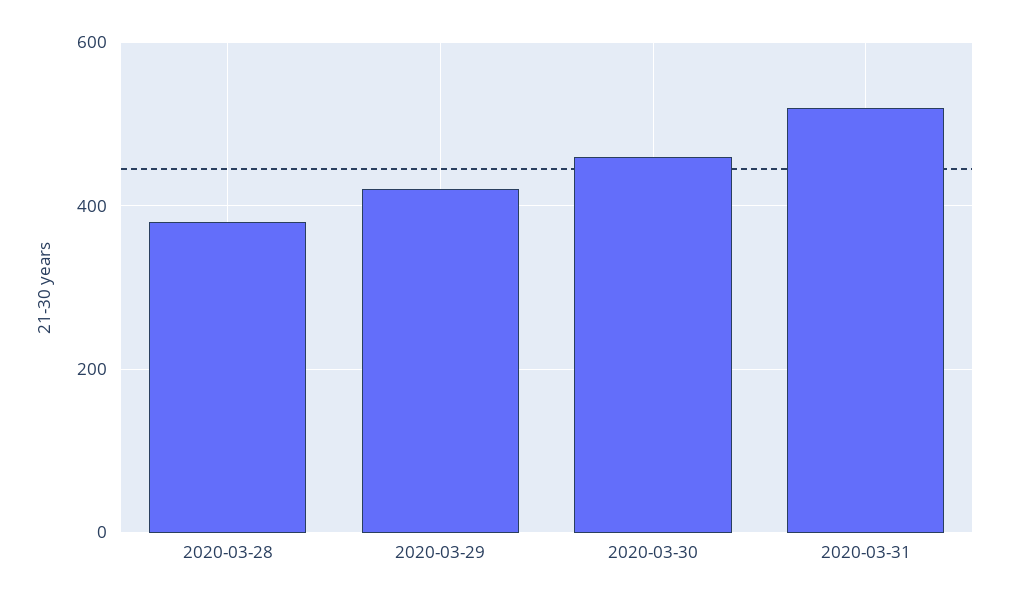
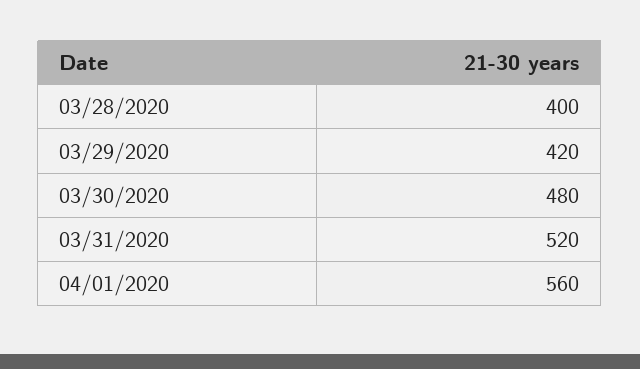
2020-03-28: 380 -> 400
2020-03-30: 460 -> 480
04/01/2020: none -> 560

